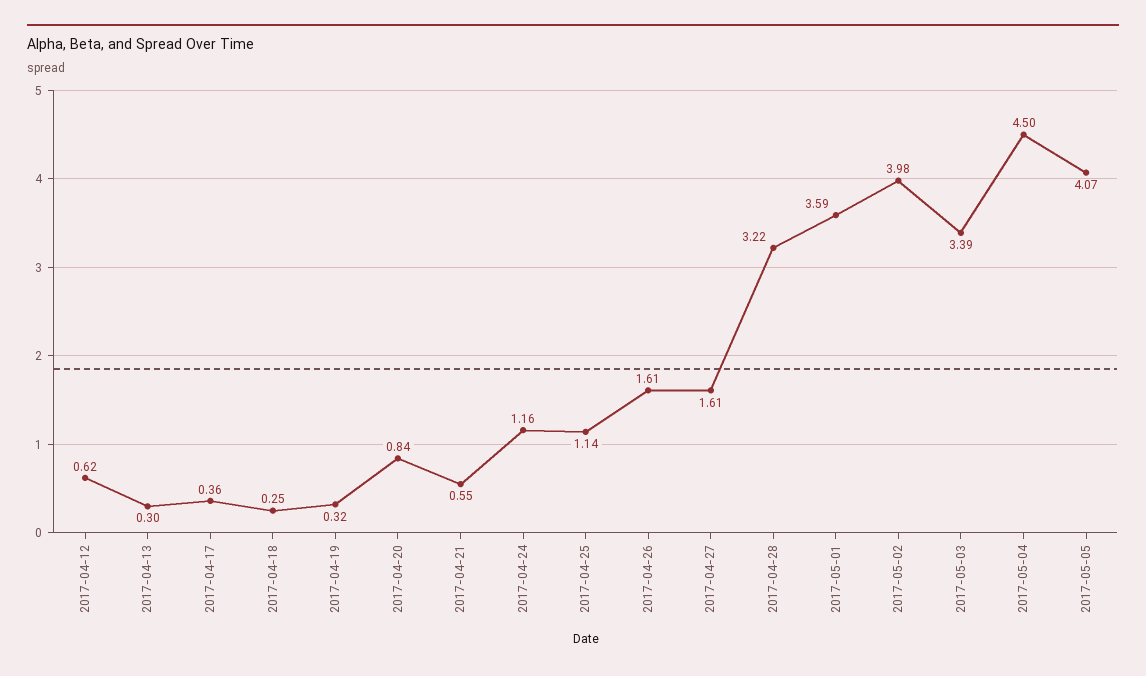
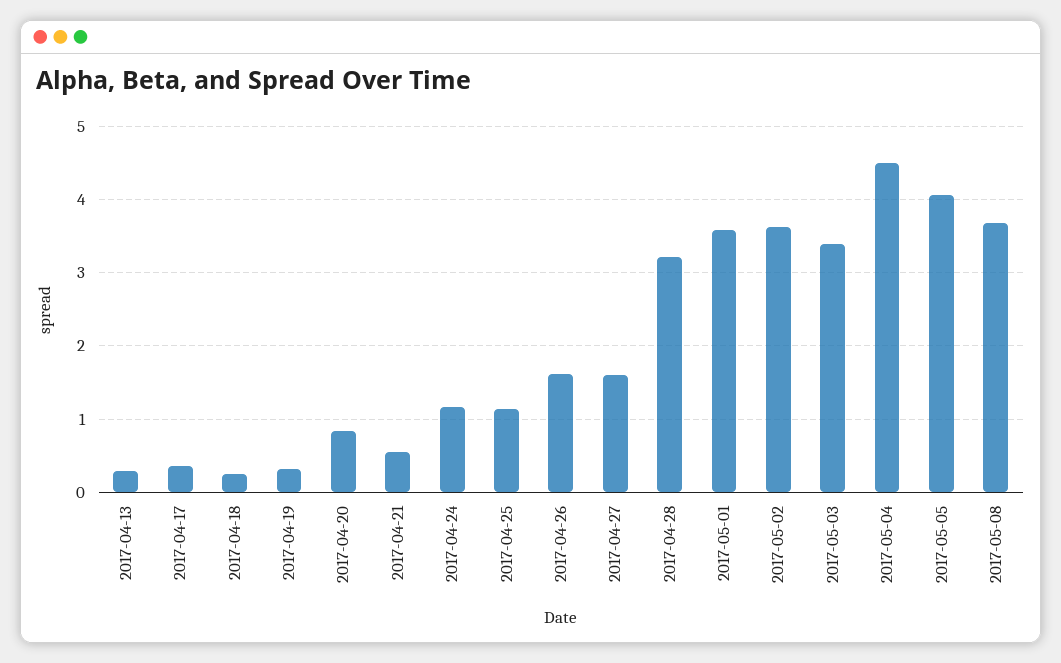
2017-04-12: 0.62 -> none
2017-05-02: 3.98 -> 3.6
2017-05-08: none -> 3.7

